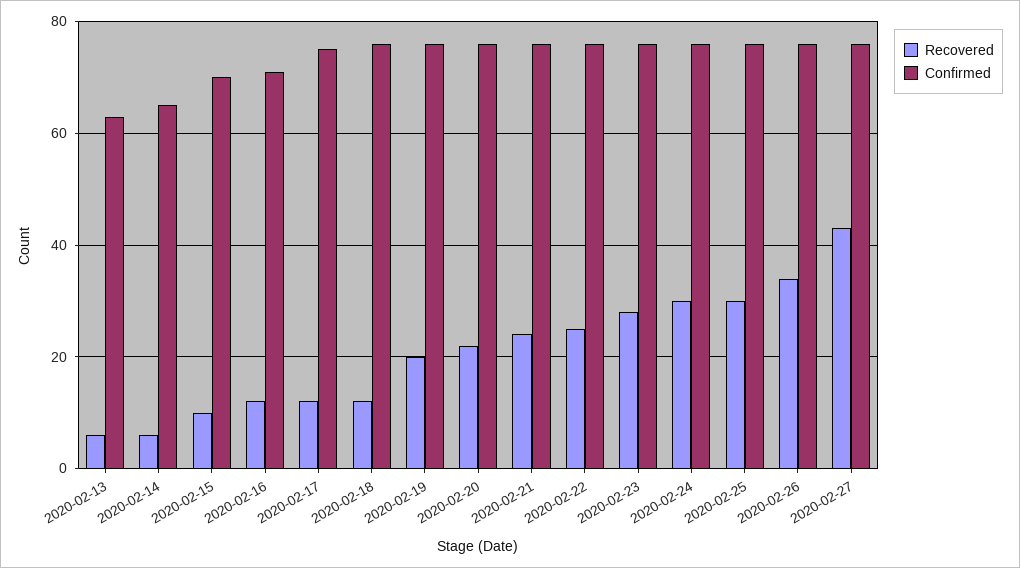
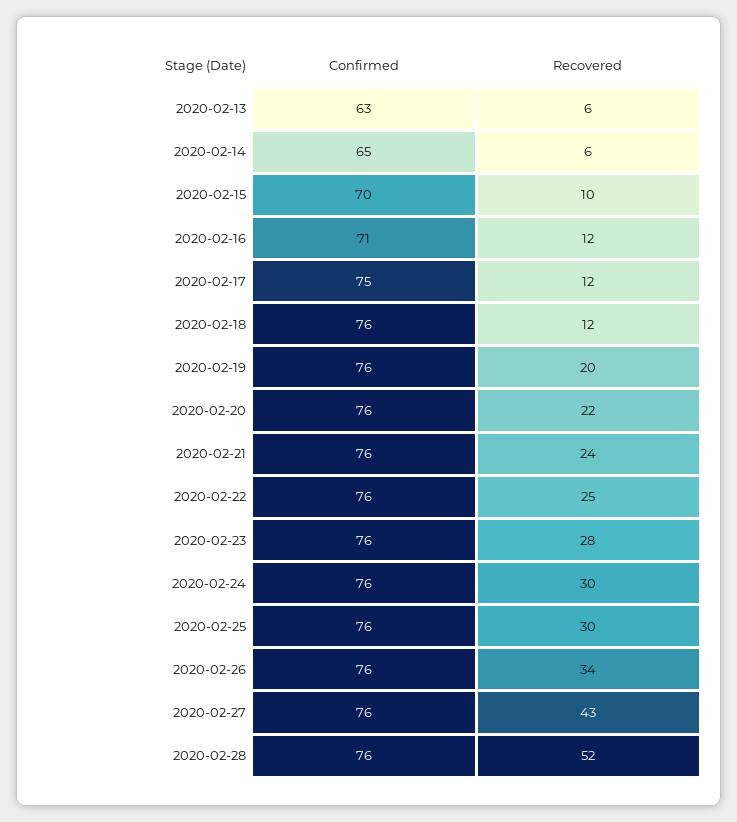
Confirmed, 2020-02-28: none -> 76
Recovered, 2020-02-28: none -> 52

